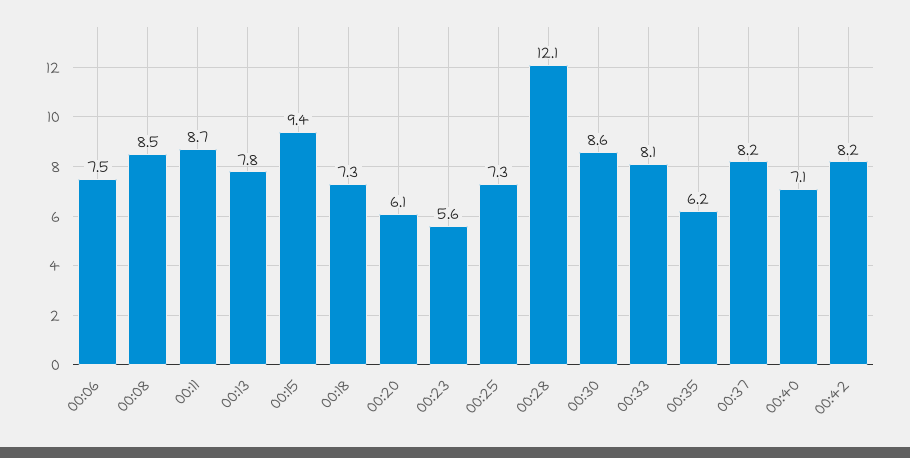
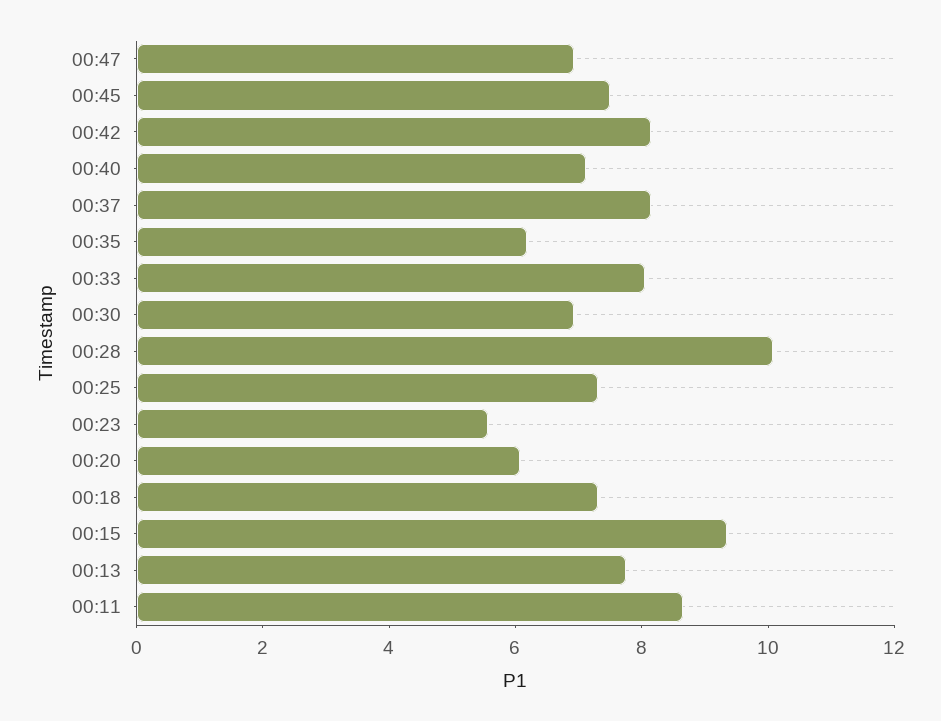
00:06: 7.5 -> none
00:08: 8.5 -> none
00:28: 12.1 -> 10
00:30: 8.6 -> 7
00:47: none -> 7
00:45: none -> 7.5

